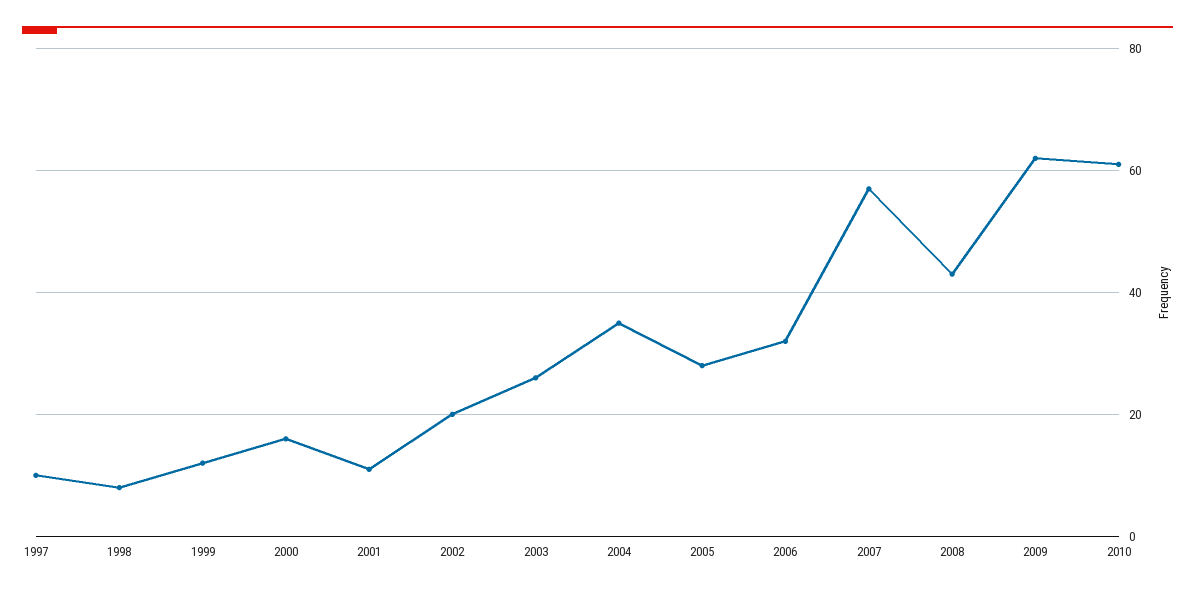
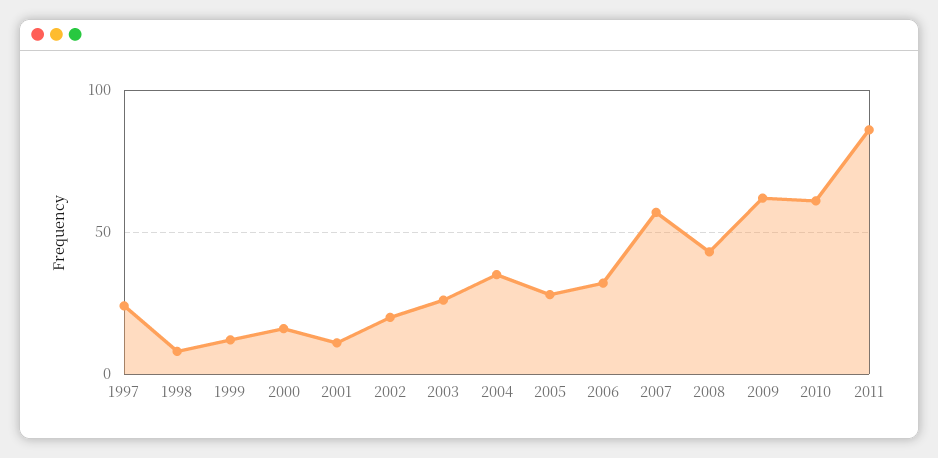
1997: 10 -> 25
2011: none -> 85

